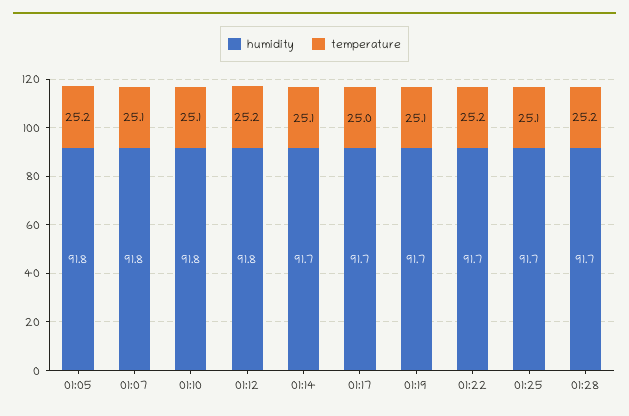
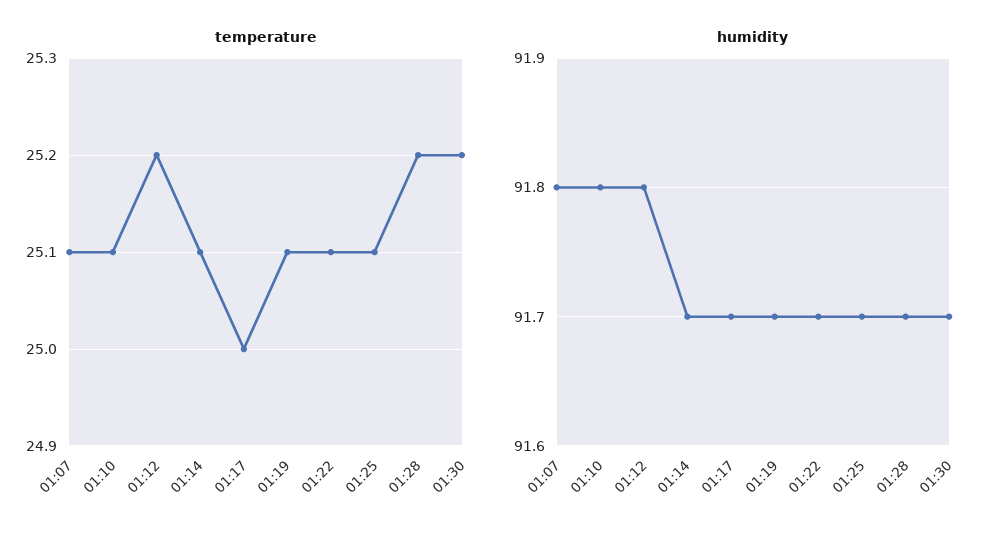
humidity, 01:05: 91.8 -> none
temperature, 01:05: 25.2 -> none
temperature, 01:22: 25.2 -> 25.1
temperature, 01:30: none -> 25.2
humidity, 01:30: none -> 91.7

